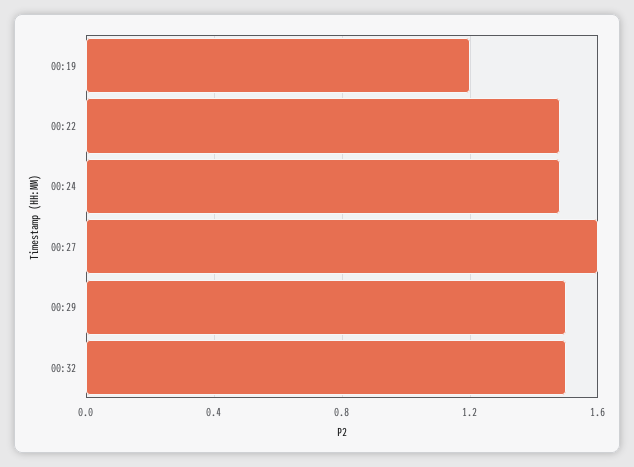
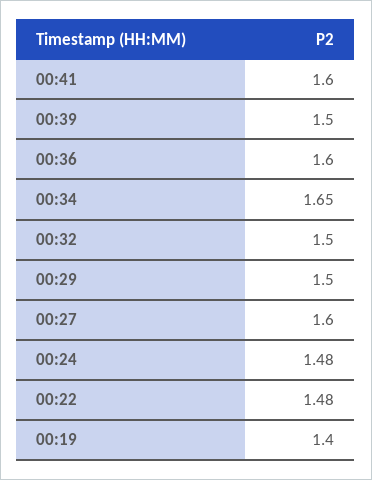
00:19: 1.2 -> 1.4
00:41: none -> 1.6
00:39: none -> 1.5
00:36: none -> 1.6
00:34: none -> 1.65

